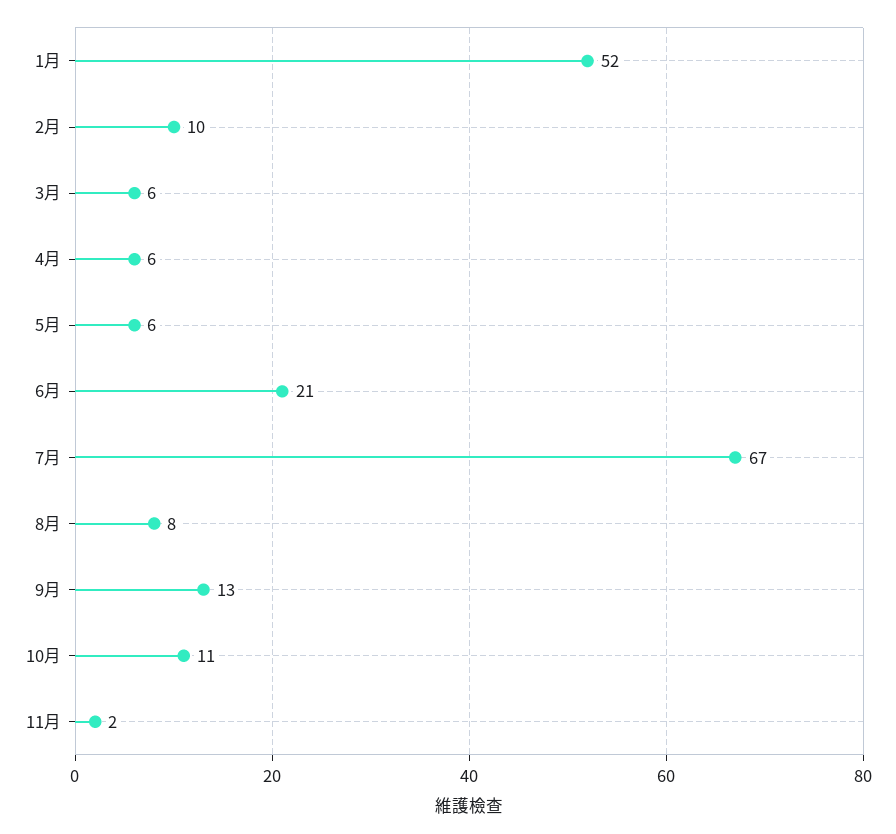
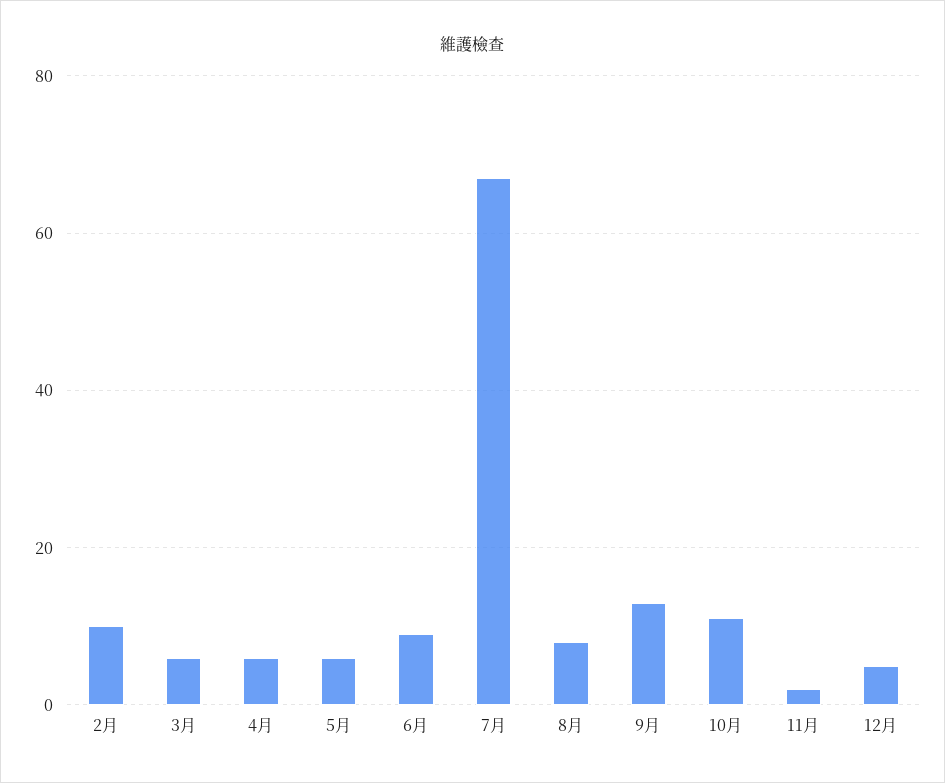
1月: 52 -> none
6月: 21 -> 10
12月: none -> 5

